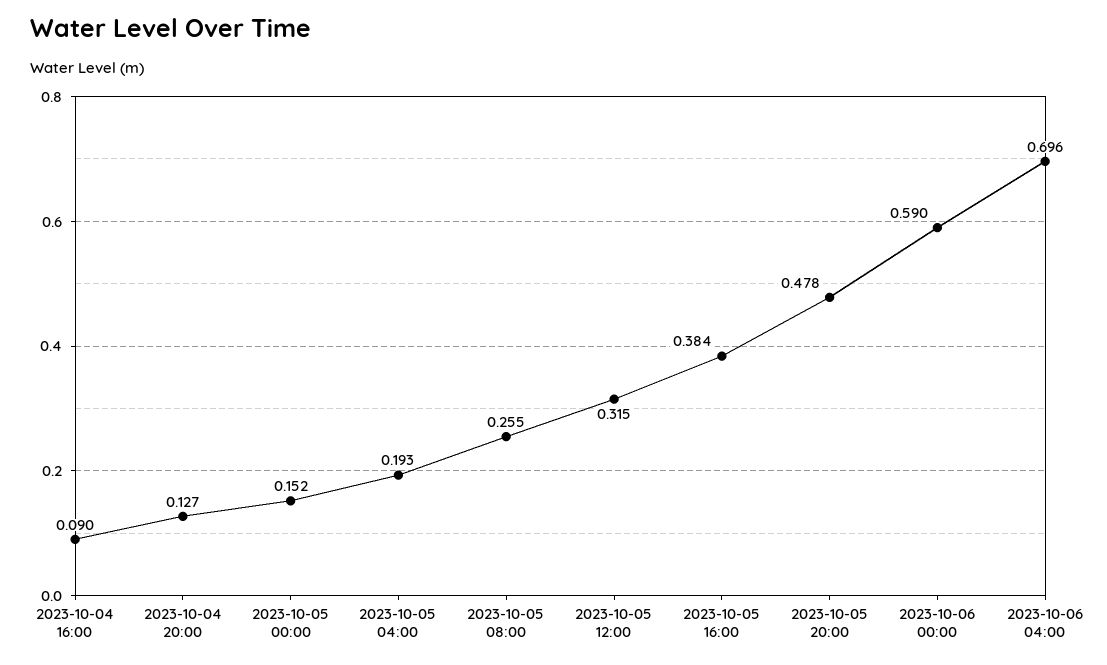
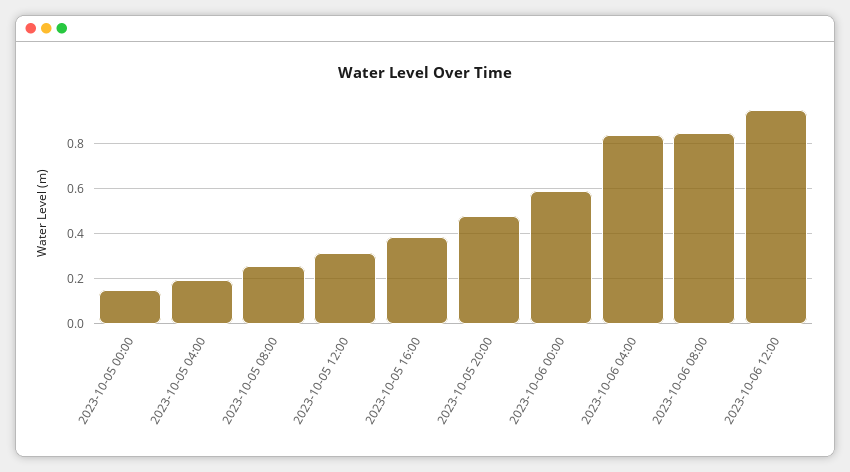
2023-10-04 16:00: 0.09 -> none
2023-10-04 20:00: 0.127 -> none
2023-10-06 04:00: 0.696 -> 0.85
2023-10-06 08:00: none -> 0.85
2023-10-06 12:00: none -> 0.95

